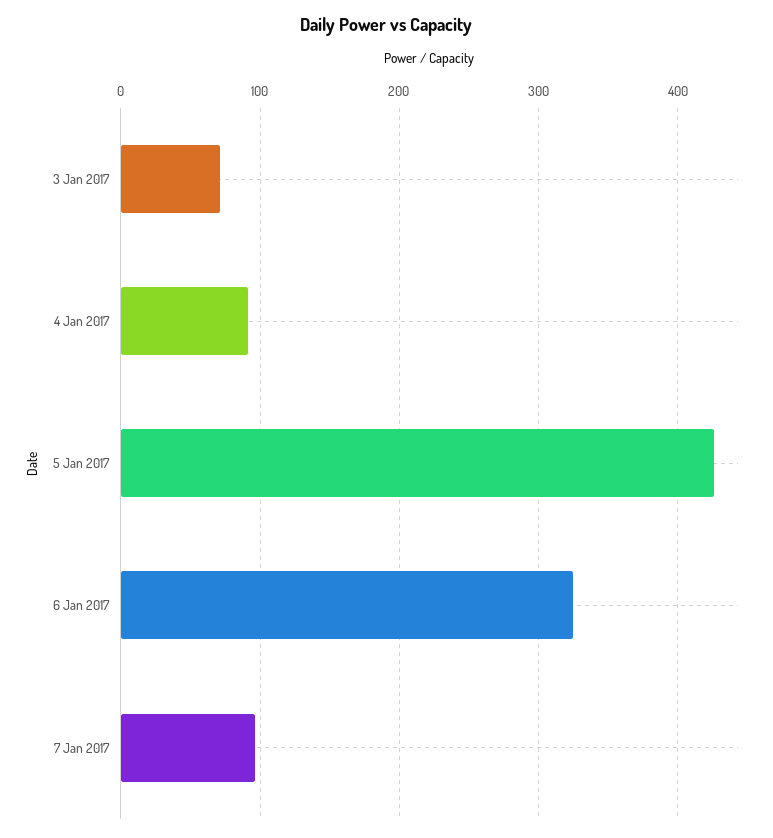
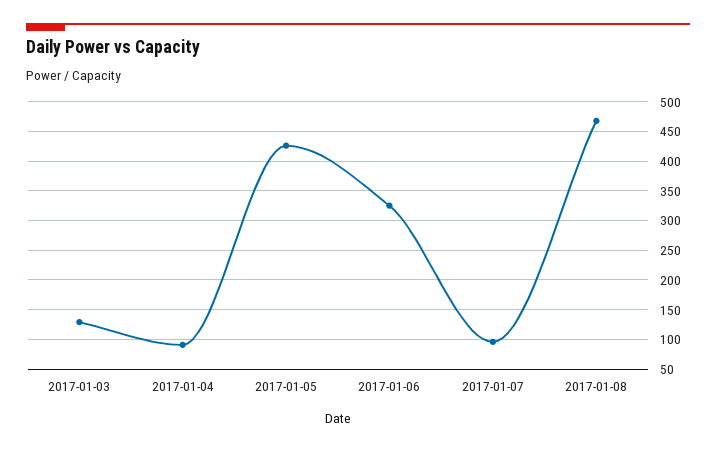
3 Jan 2017: 70 -> 125
2017-01-08: none -> 475

